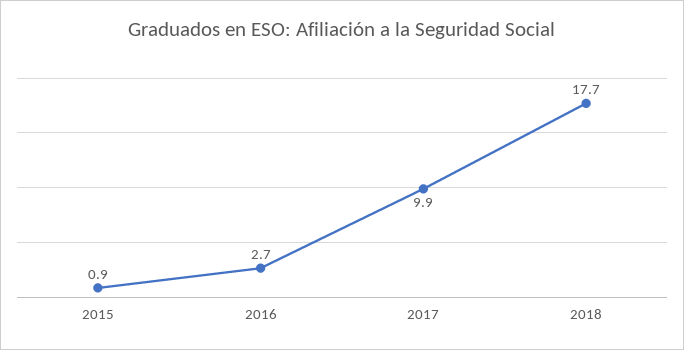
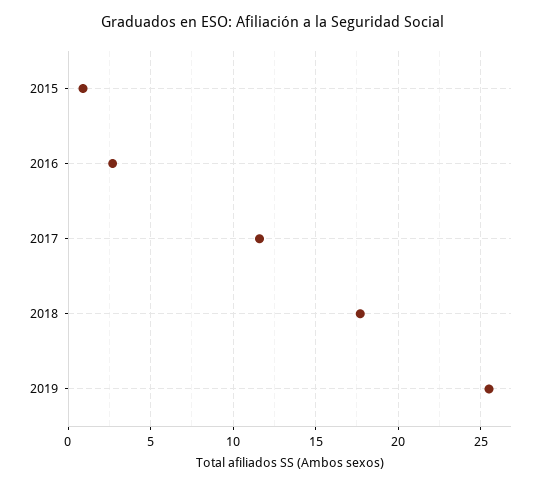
2017: 9.9 -> 11.5
2019: none -> 25.5

